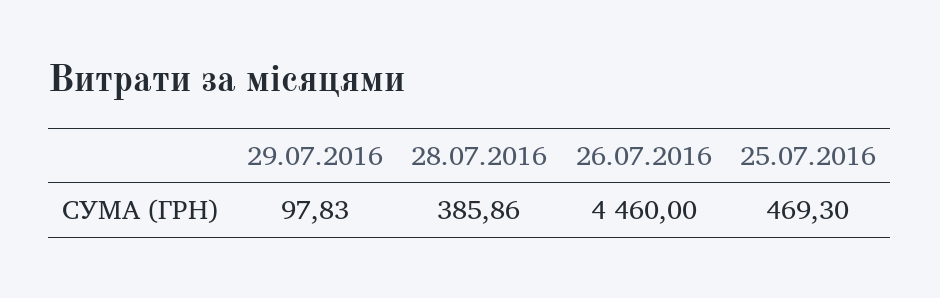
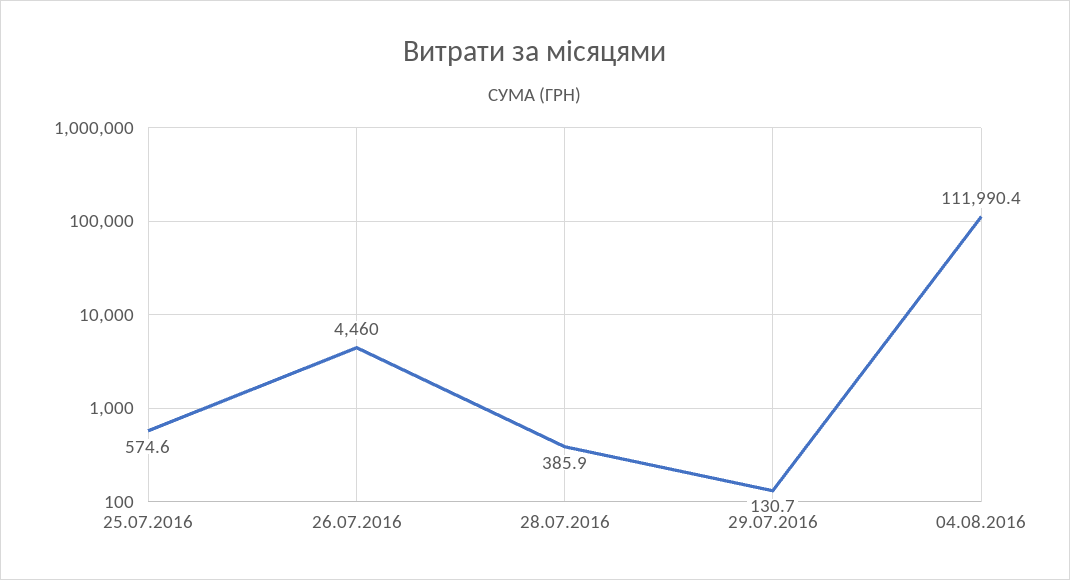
29.07.2016: 97.83 -> 130.7
25.07.2016: 469.3 -> 574.6
04.08.2016: none -> 111990.4

